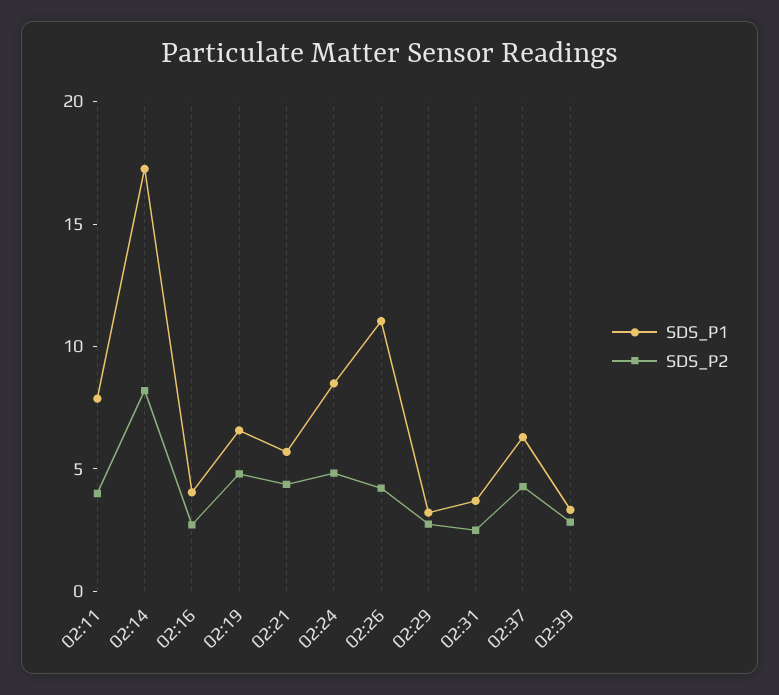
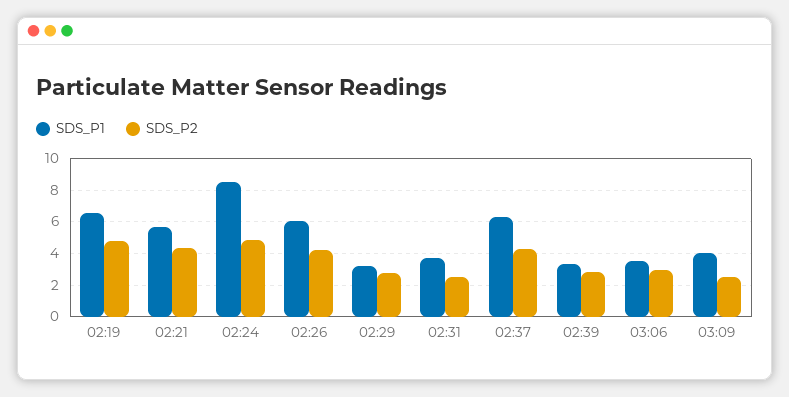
SDS_P1, 02:11: 8 -> none
SDS_P2, 02:11: 4 -> none
SDS_P1, 02:14: 17 -> none
SDS_P2, 02:14: 8 -> none
SDS_P1, 02:16: 4 -> none
SDS_P2, 02:16: 3 -> none
SDS_P1, 02:26: 11 -> 6
SDS_P1, 03:06: none -> 3.5
SDS_P2, 03:06: none -> 3
SDS_P1, 03:09: none -> 4
SDS_P2, 03:09: none -> 2.5

